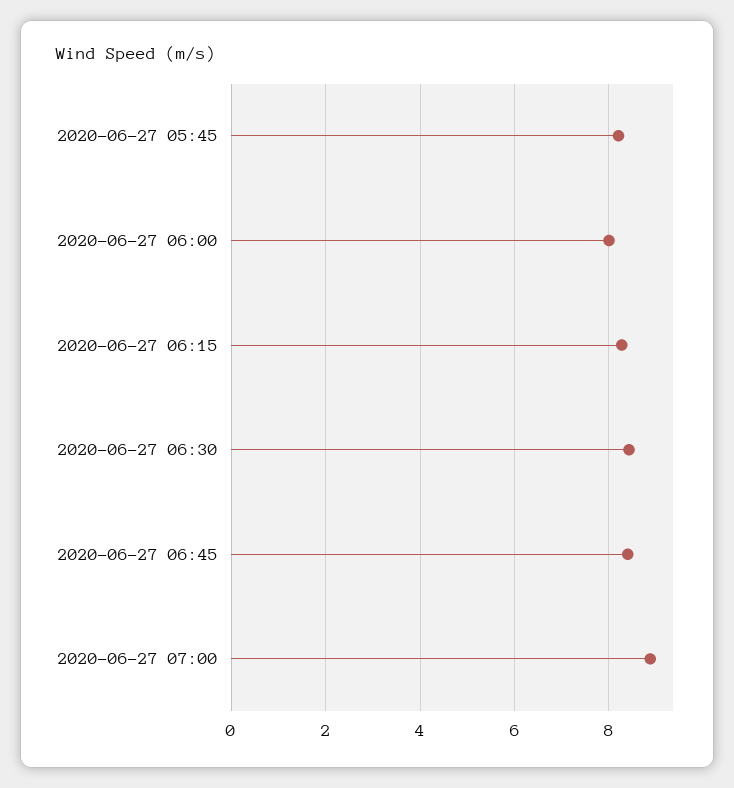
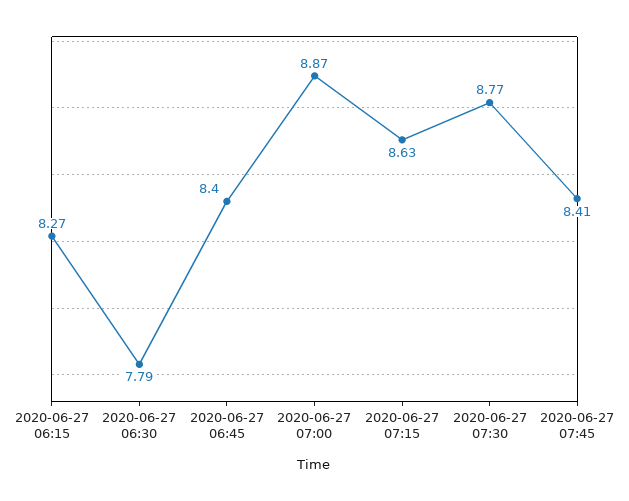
2020-06-27 05:45: 8.2 -> none
2020-06-27 06:00: 8 -> none
2020-06-27 06:30: 8.4 -> 7.79
2020-06-27 07:15: none -> 8.63
2020-06-27 07:30: none -> 8.77
2020-06-27 07:45: none -> 8.41

